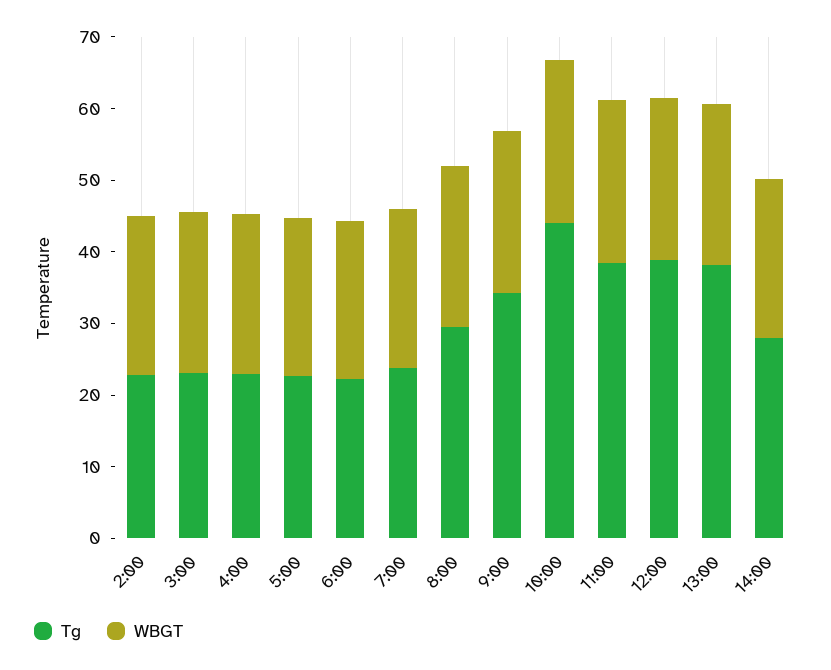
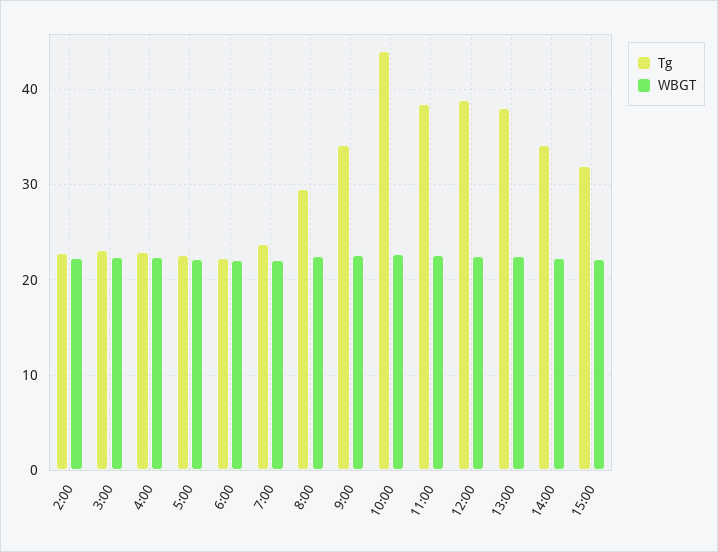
Tg, 14:00: 28 -> 34
Tg, 15:00: none -> 32
WBGT, 15:00: none -> 22

